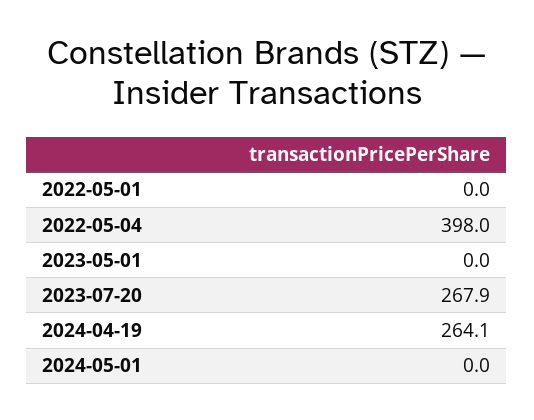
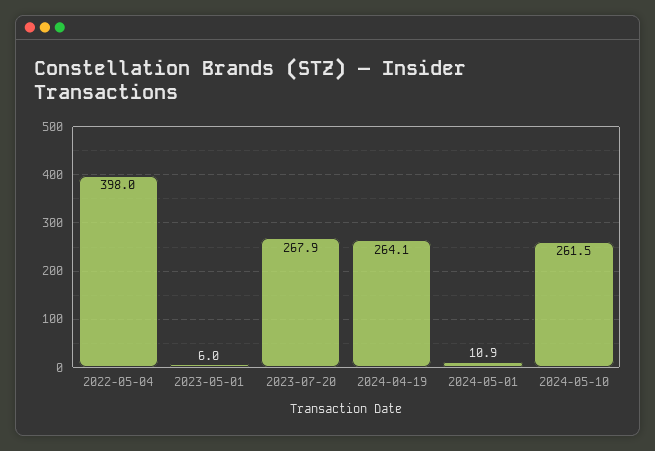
2022-05-01: 0 -> none
2023-05-01: 0 -> 6
2024-05-01: 0 -> 10.9
2024-05-10: none -> 261.5

